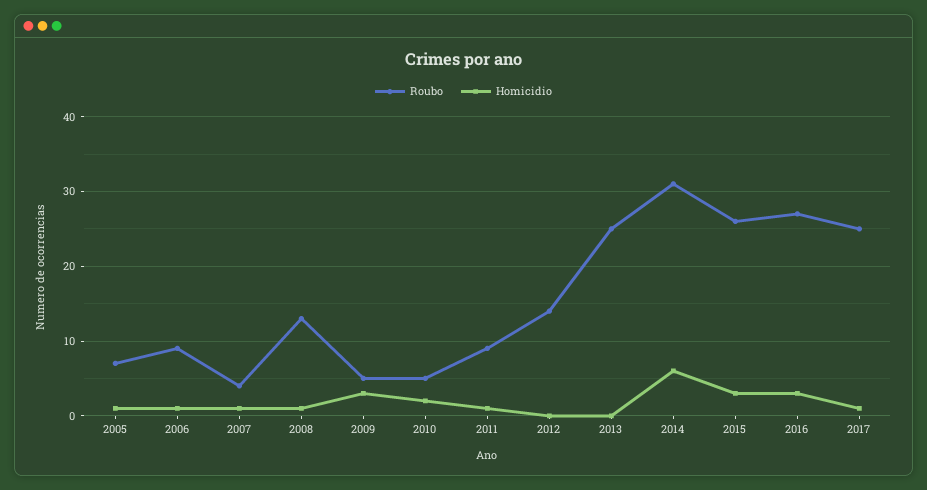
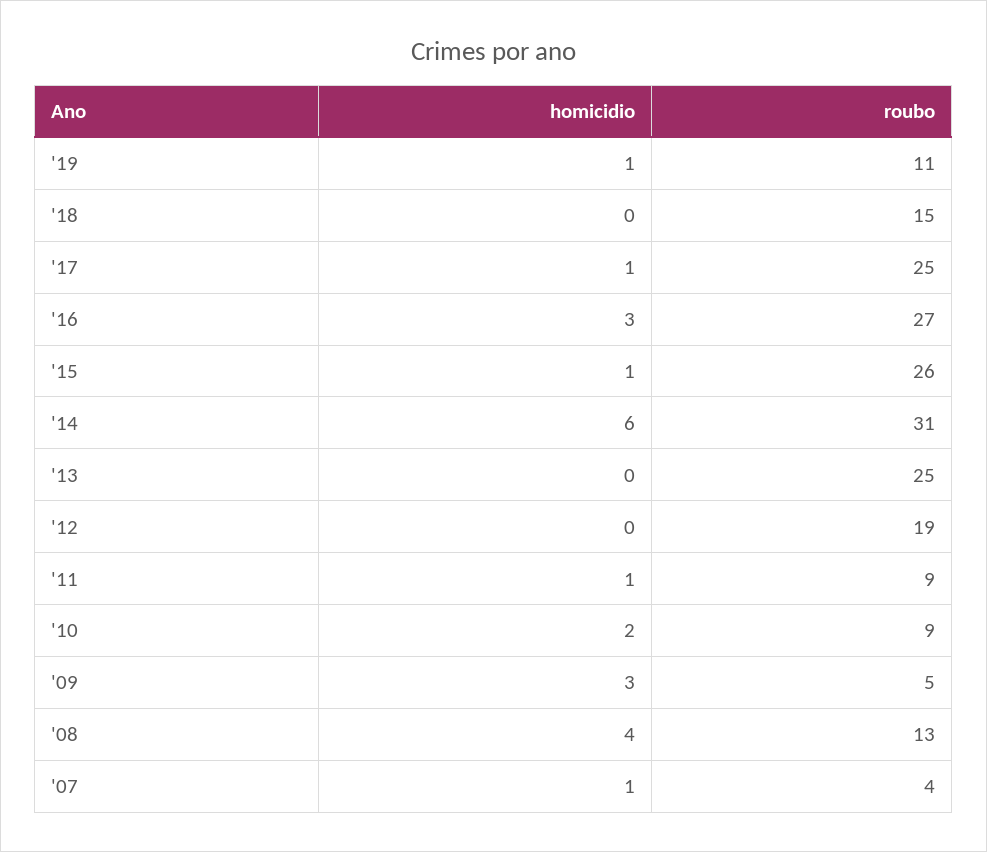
Roubo, 2005: 7 -> none
Homicidio, 2005: 1 -> none
Roubo, 2006: 9 -> none
Homicidio, 2006: 1 -> none
Homicidio, 2008: 1 -> 4
Roubo, 2010: 5 -> 9
Roubo, 2012: 14 -> 19
Homicidio, 2015: 3 -> 1
Homicidio, '19: none -> 1
Roubo, '19: none -> 11
Homicidio, '18: none -> 0
Roubo, '18: none -> 15

